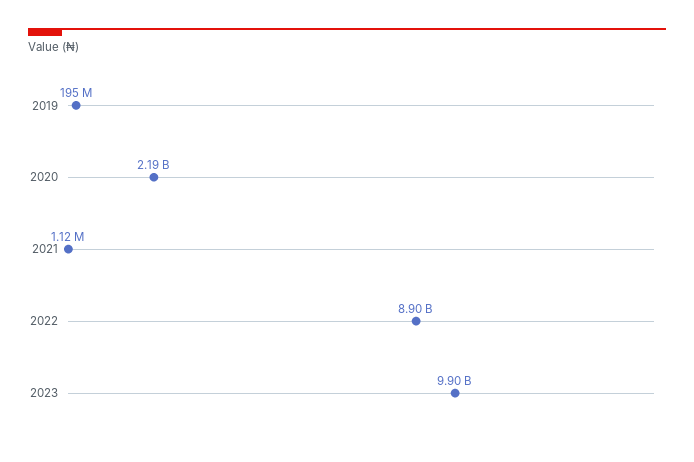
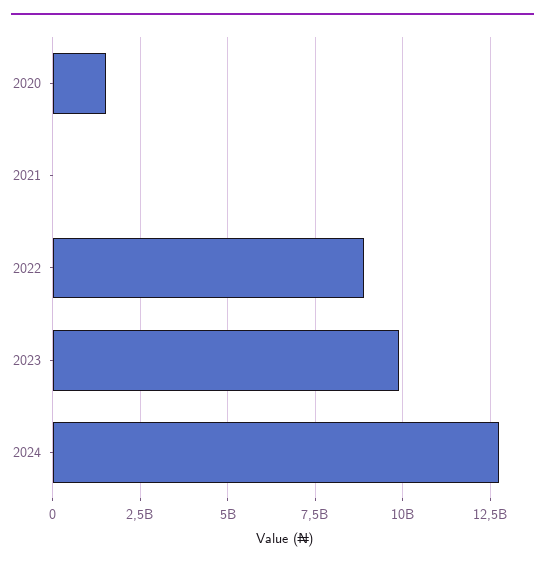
2019: 195000000 -> none
2020: 2190000000 -> 1500000000
2024: none -> 12750000000

